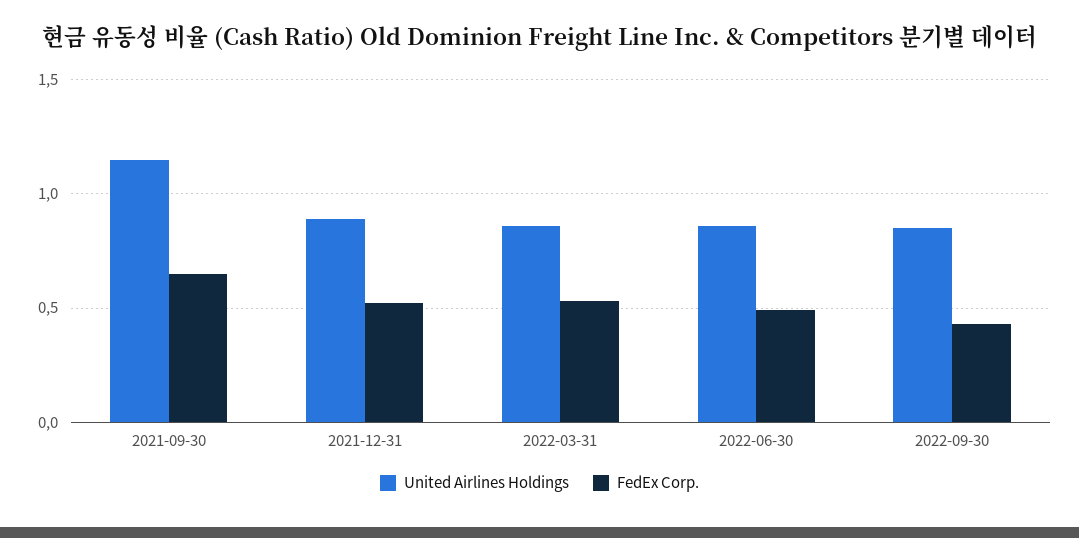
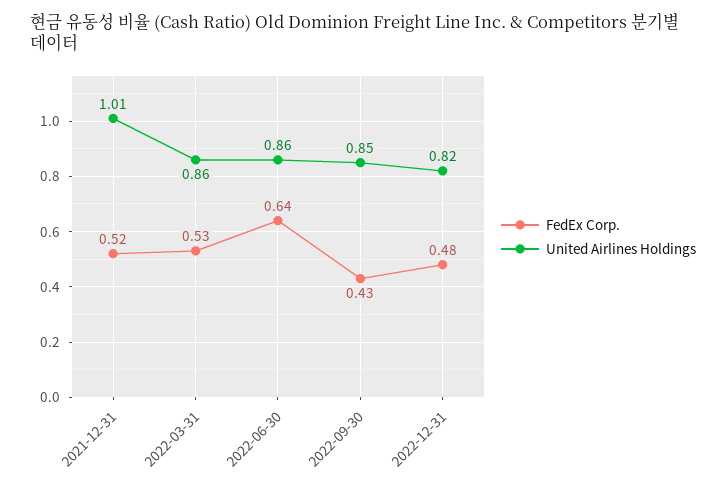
United Airlines Holdings, 2021-09-30: 1.15 -> none
FedEx Corp., 2021-09-30: 0.65 -> none
United Airlines Holdings, 2021-12-31: 0.9 -> 1.01
FedEx Corp., 2022-06-30: 0.5 -> 0.64
FedEx Corp., 2022-12-31: none -> 0.48
United Airlines Holdings, 2022-12-31: none -> 0.82

